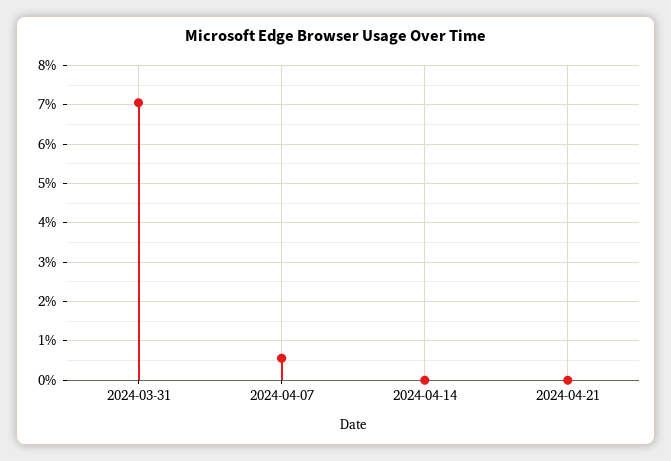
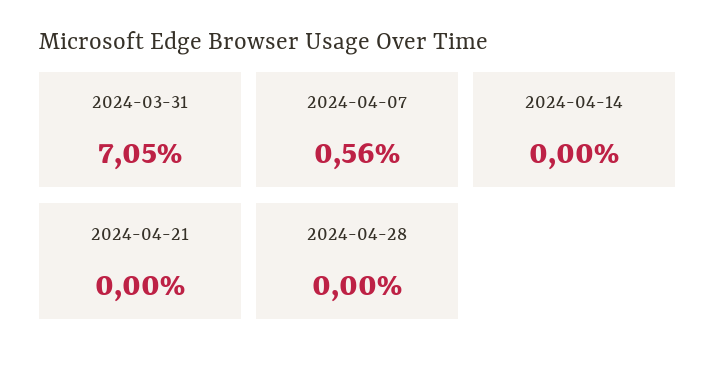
2024-04-28: none -> 0

